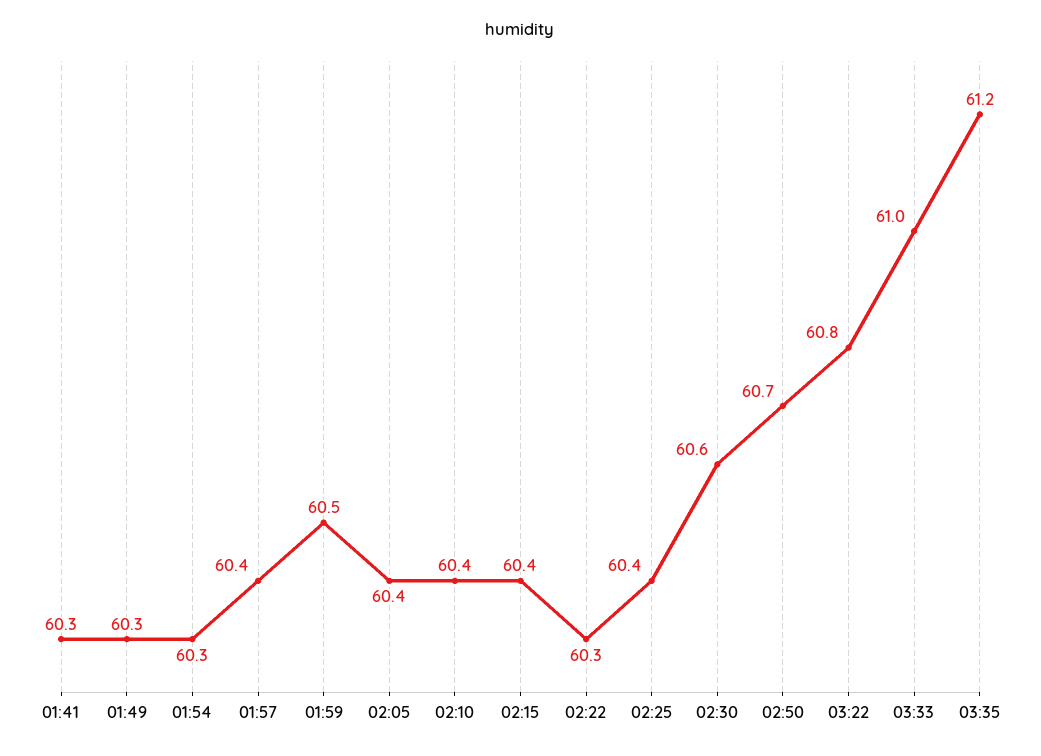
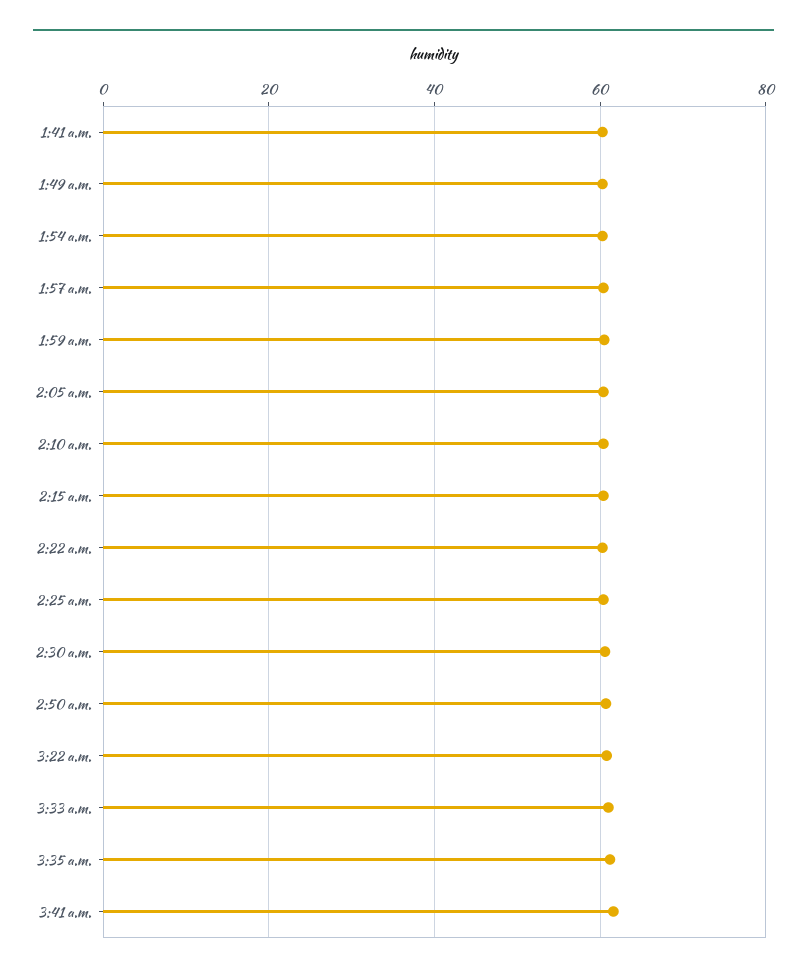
3:41 a.m.: none -> 62

